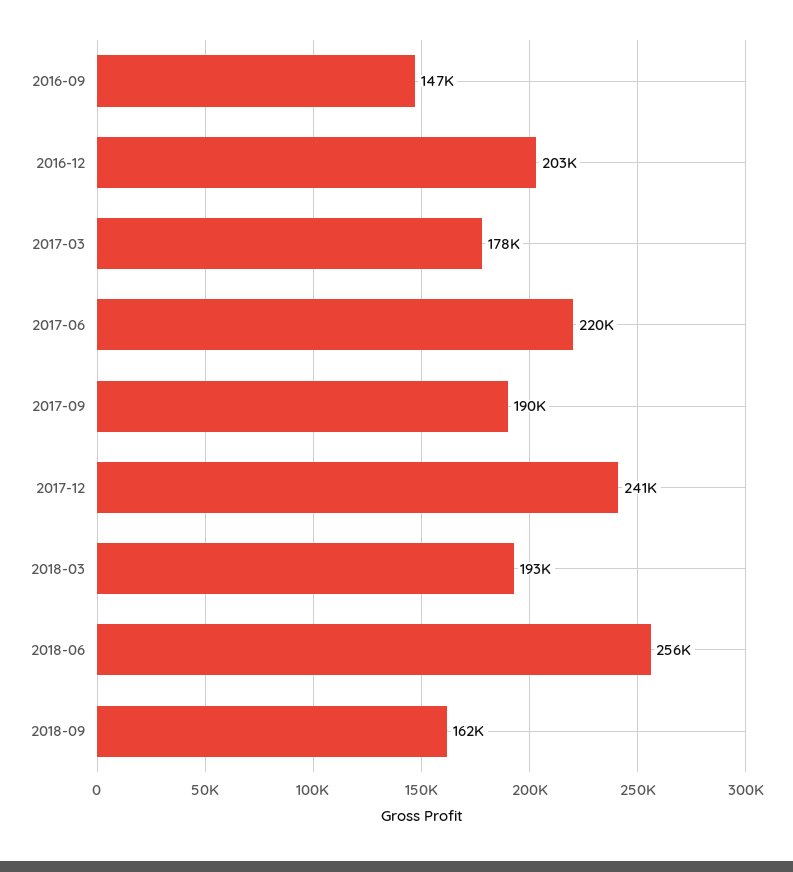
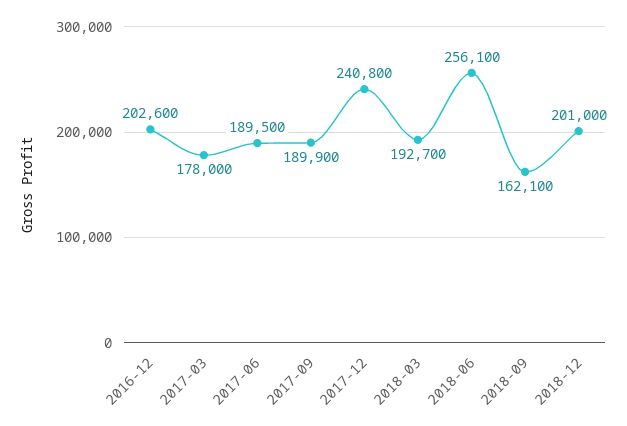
2016-09: 147000 -> none
2017-06: 220000 -> 189500
2018-12: none -> 201000

